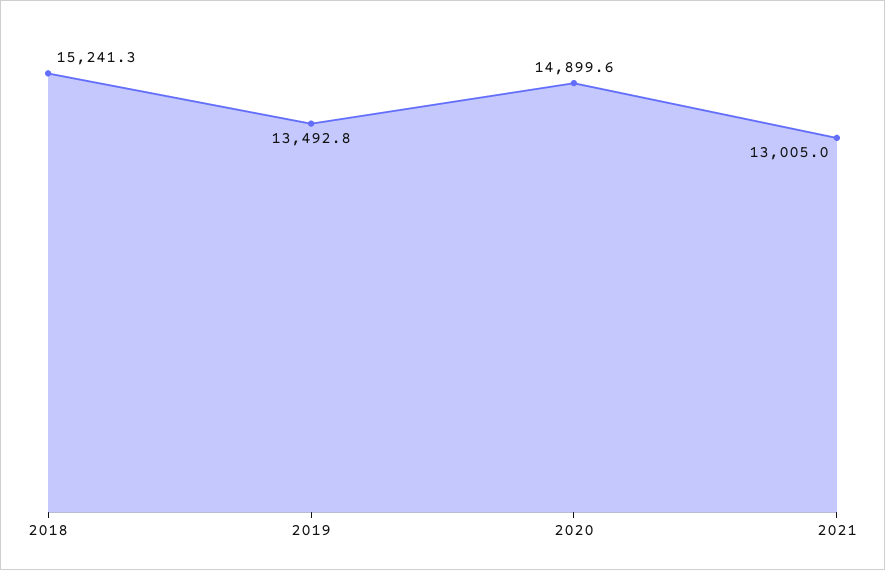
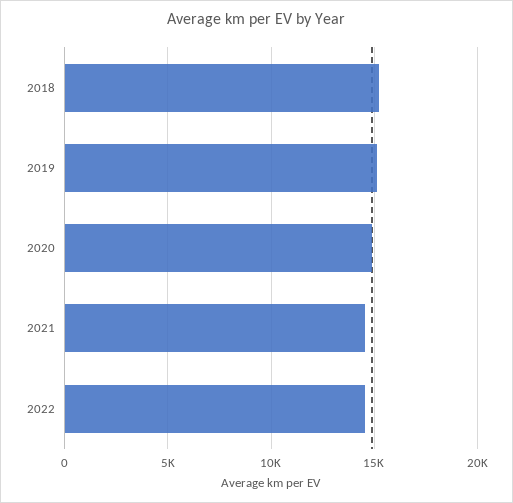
2019: 13492.8 -> 15000
2021: 13005 -> 14500
2022: none -> 14500

